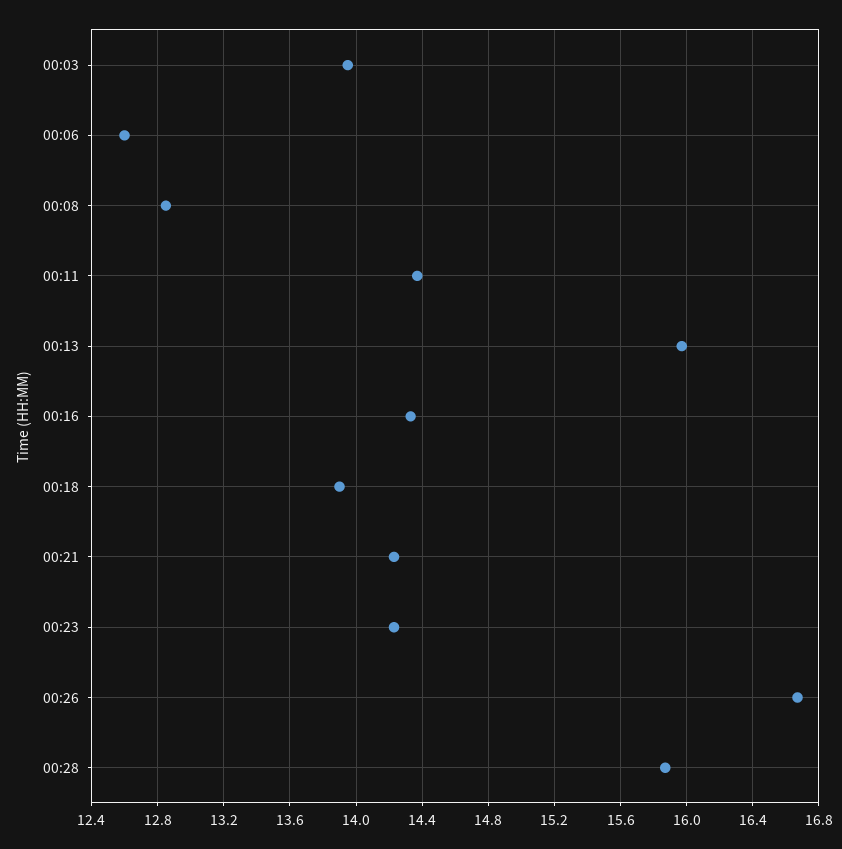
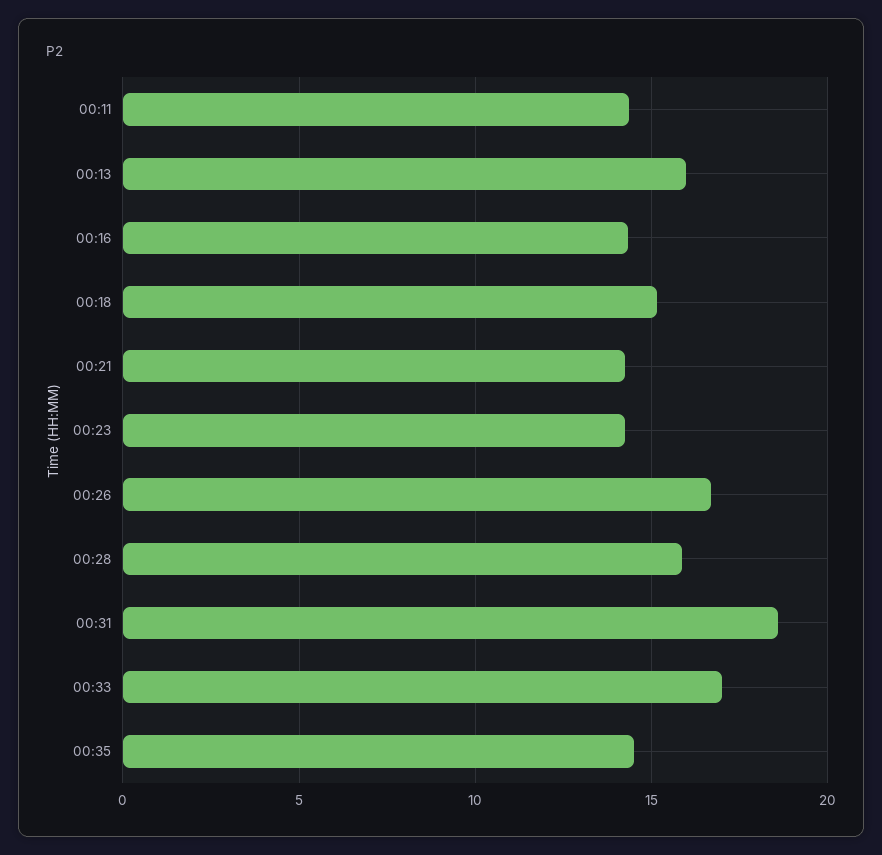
00:03: 13.95 -> none
00:06: 12.6 -> none
00:08: 12.85 -> none
00:18: 13.9 -> 15
00:31: none -> 18.5
00:33: none -> 17
00:35: none -> 14.5

